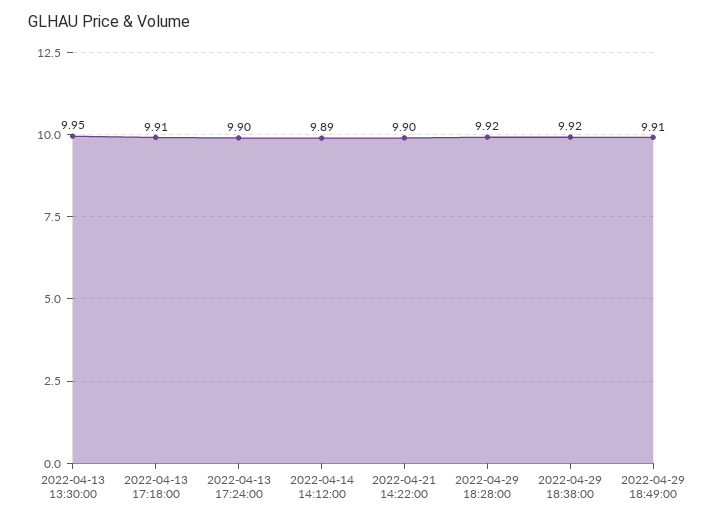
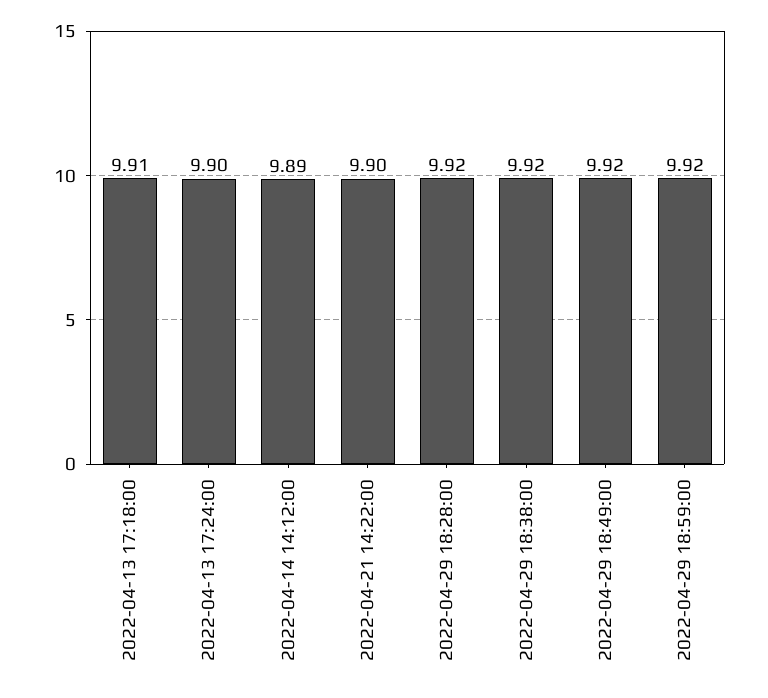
2022-04-13 13:30:00: 9.95 -> none
2022-04-29 18:49:00: 9.91 -> 9.92
2022-04-29 18:59:00: none -> 9.92

